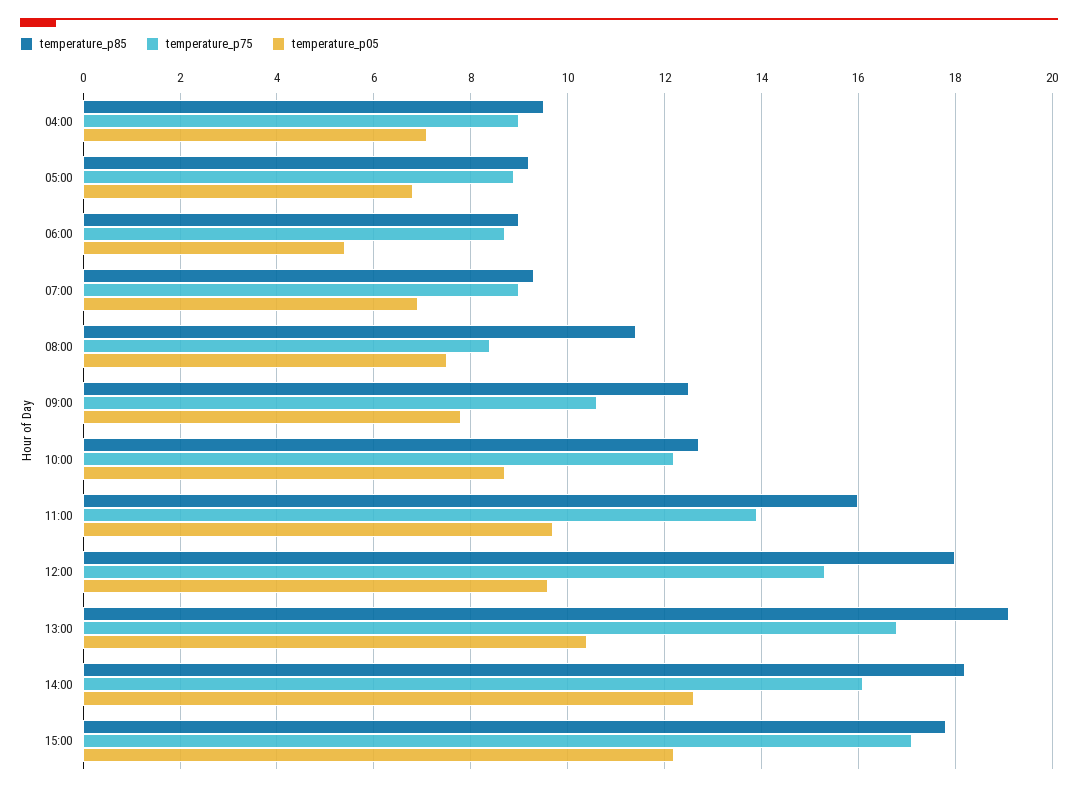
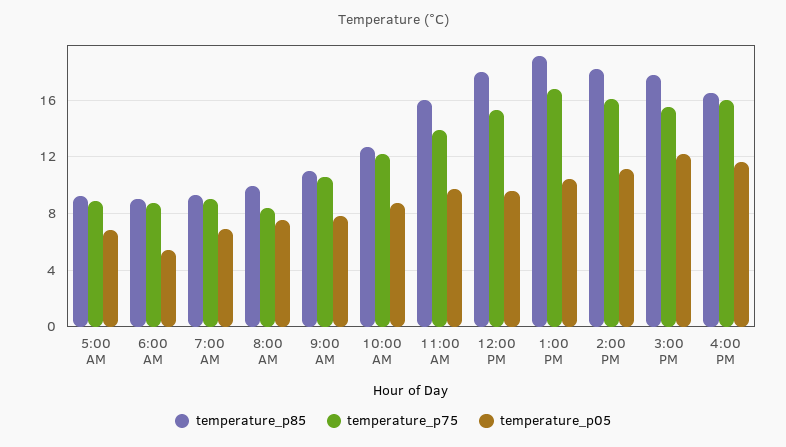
temperature_p85, 04:00: 9.5 -> none
temperature_p75, 04:00: 9 -> none
temperature_p05, 04:00: 7 -> none
temperature_p85, 08:00: 11.5 -> 10
temperature_p85, 09:00: 12.5 -> 11
temperature_p05, 14:00: 12.5 -> 11
temperature_p75, 15:00: 17 -> 15.5
temperature_p85, 4:00 PM: none -> 16.5
temperature_p75, 4:00 PM: none -> 16
temperature_p05, 4:00 PM: none -> 11.5

